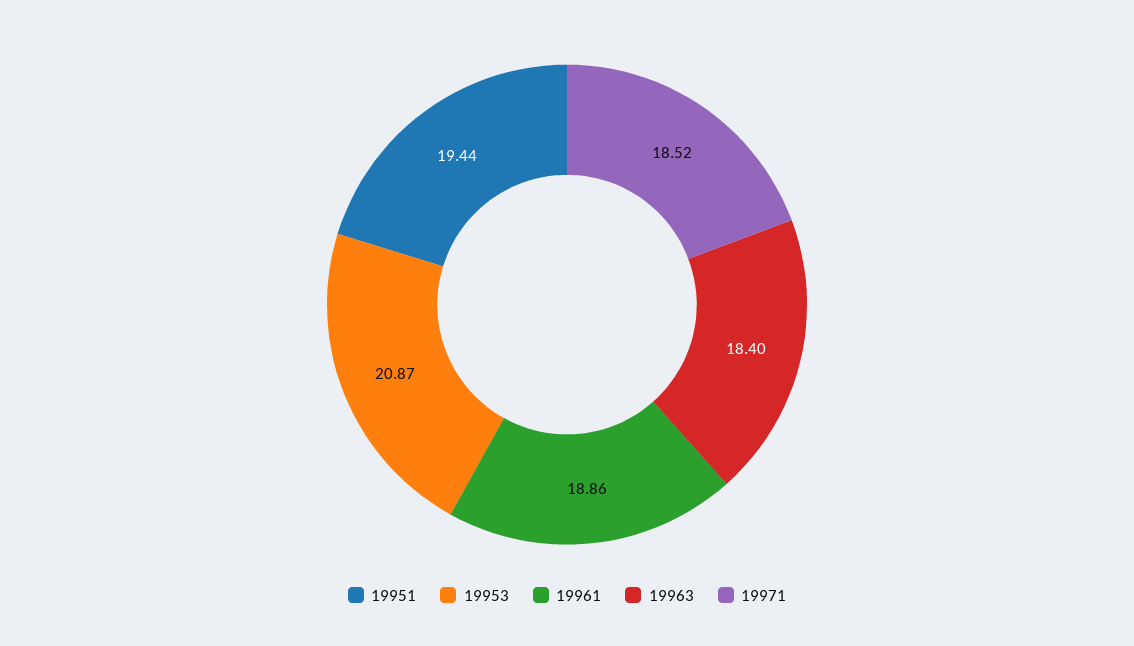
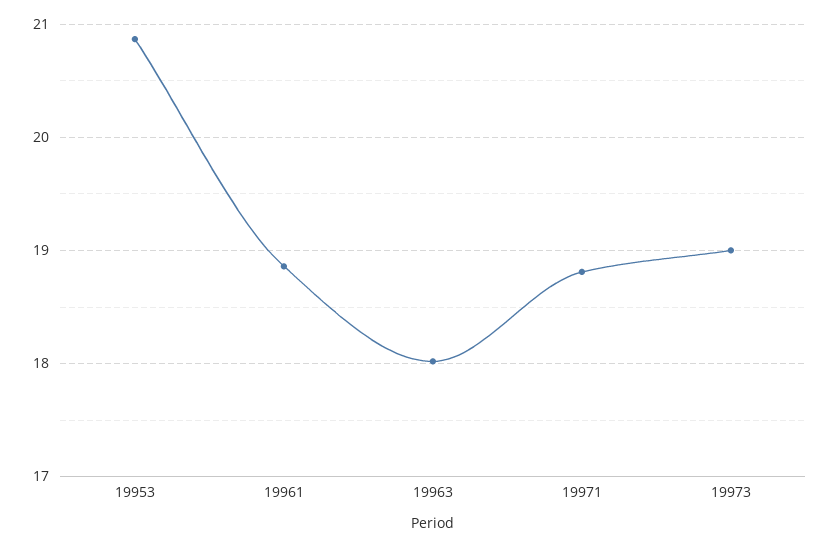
19951: 19.44 -> none
19963: 18.4 -> 18
19971: 18.52 -> 18.8
19973: none -> 19

